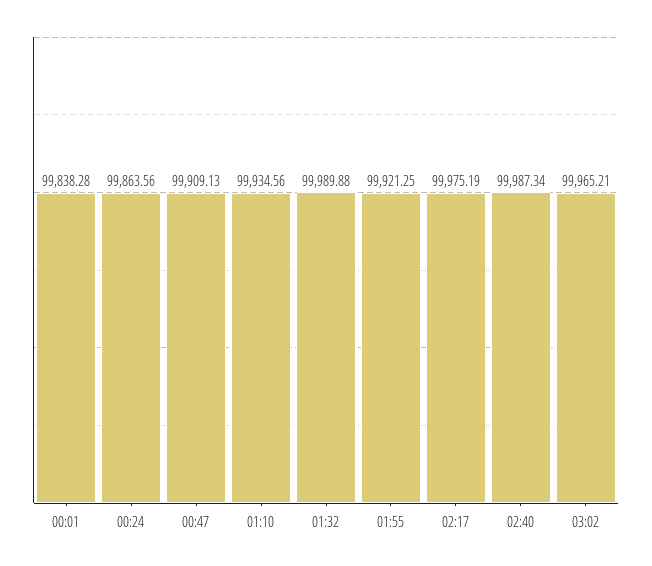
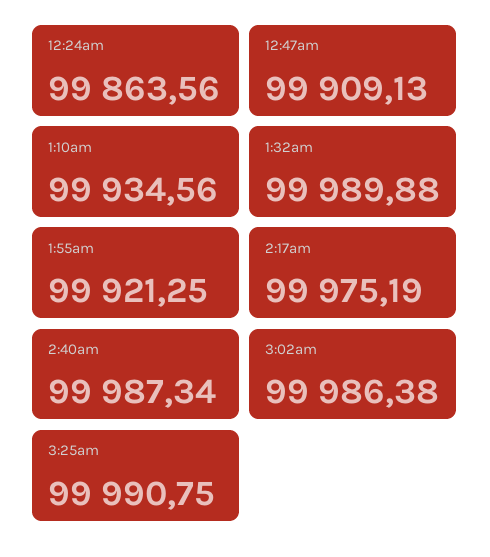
00:01: 99838.28 -> none
03:02: 99965.21 -> 99986.38
3:25am: none -> 99990.75

